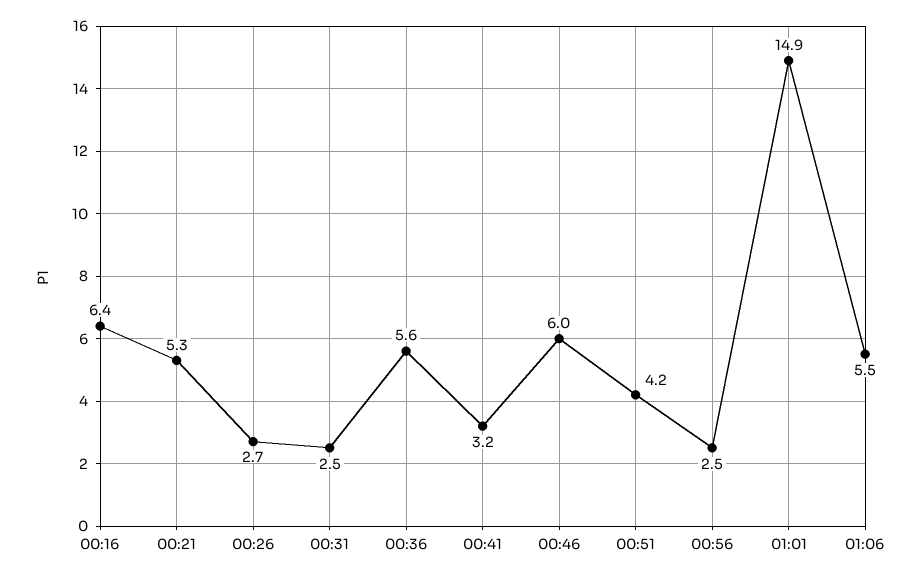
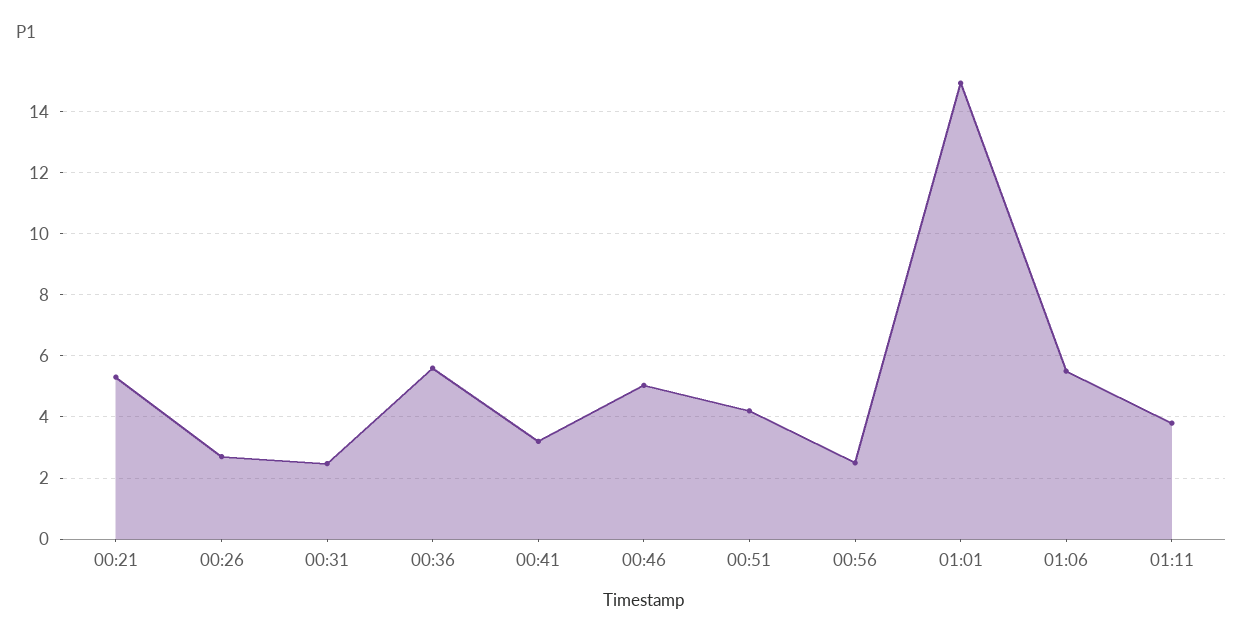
00:16: 6.4 -> none
00:46: 6 -> 5
01:11: none -> 3.8

